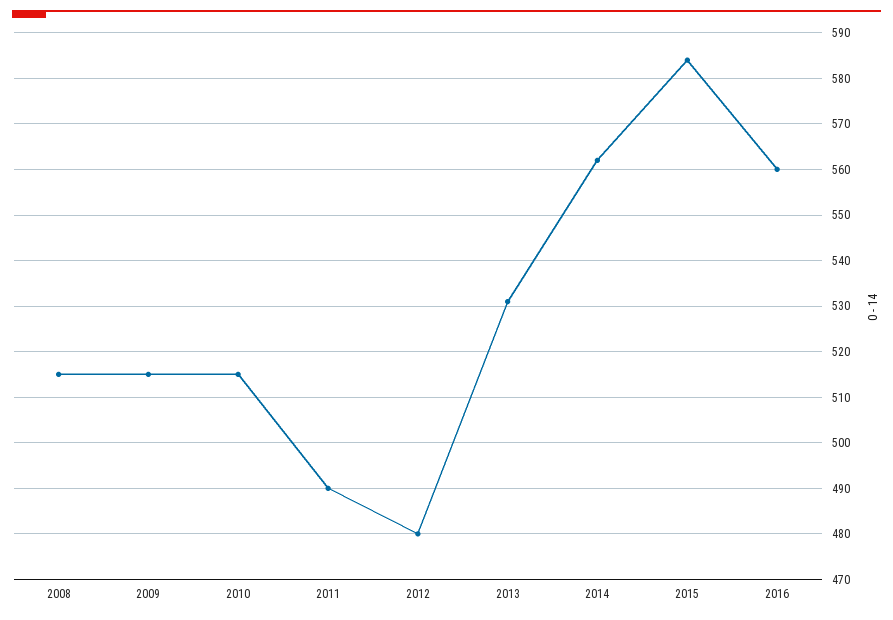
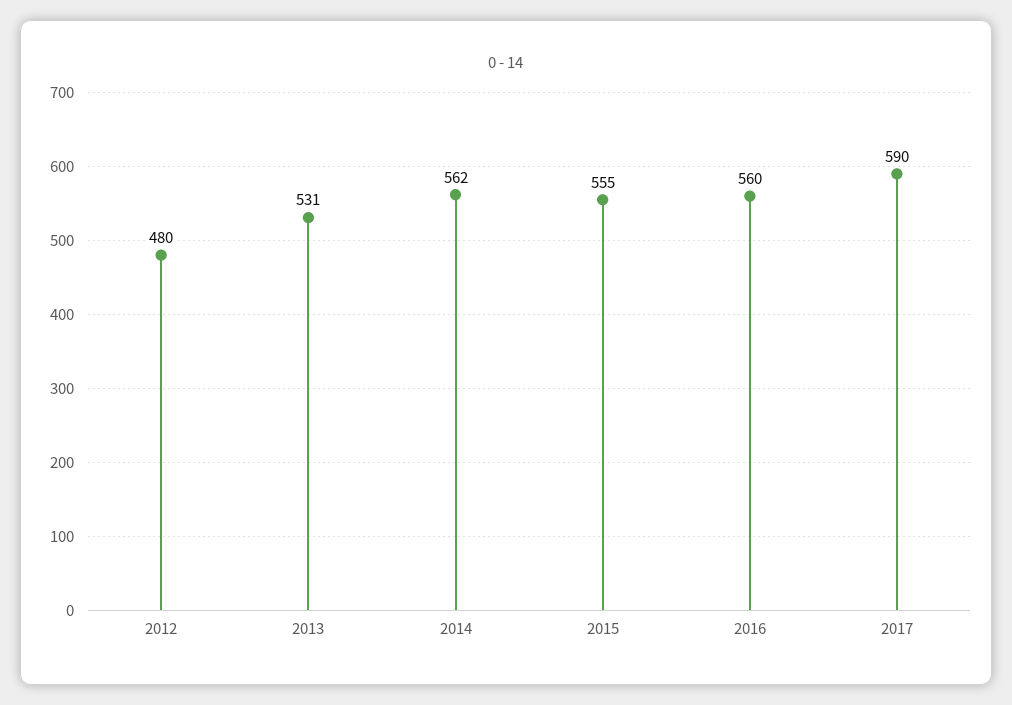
2008: 515 -> none
2009: 515 -> none
2010: 515 -> none
2011: 490 -> none
2015: 585 -> 555
2017: none -> 590

